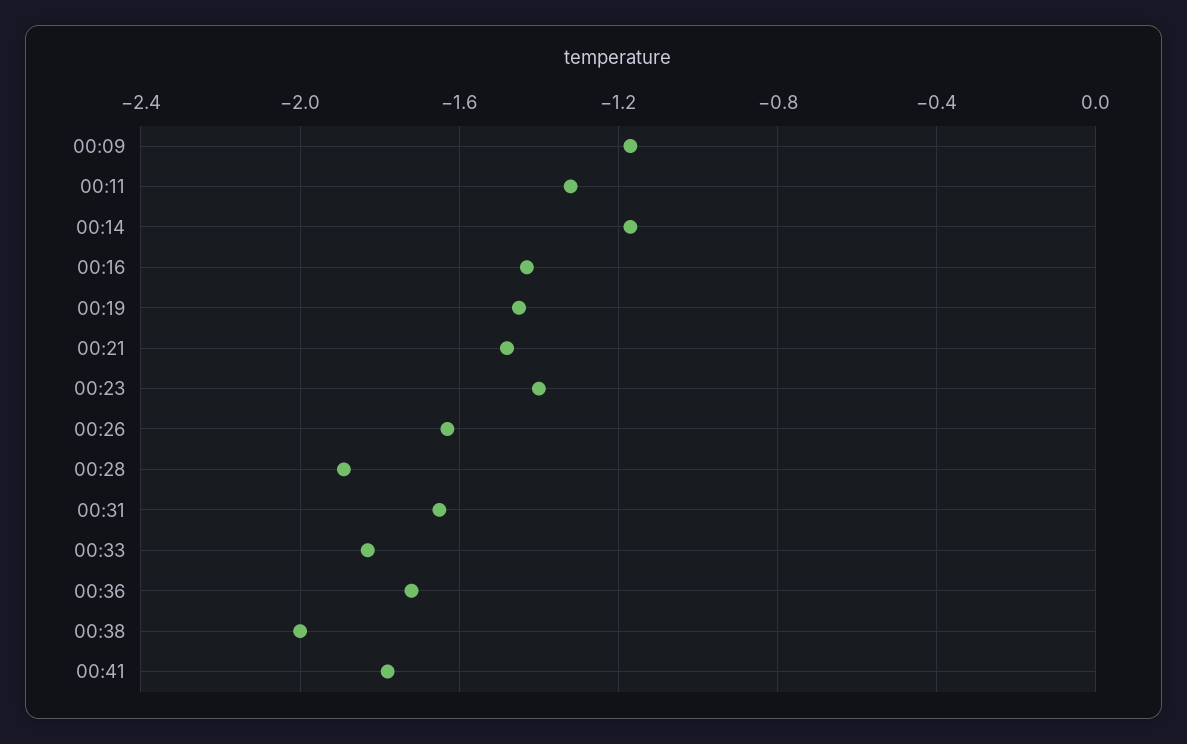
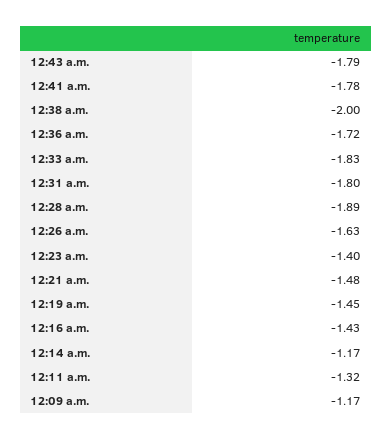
00:31: -1.65 -> -1.8
12:43 a.m.: none -> -1.79

